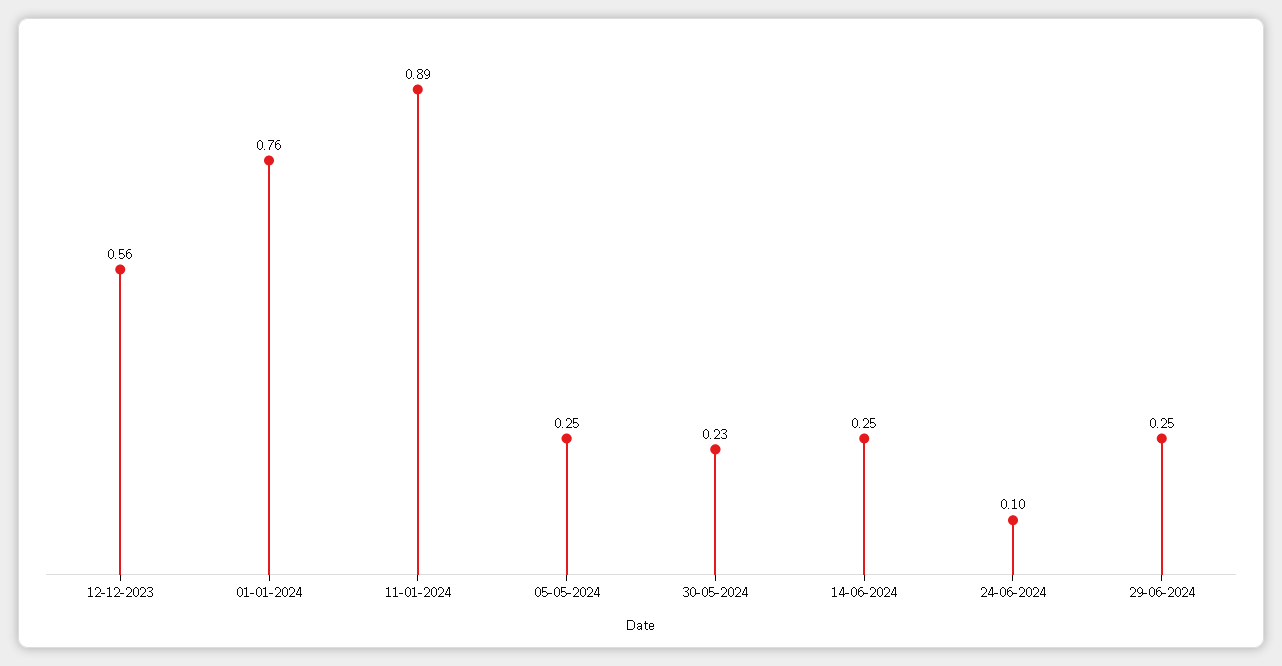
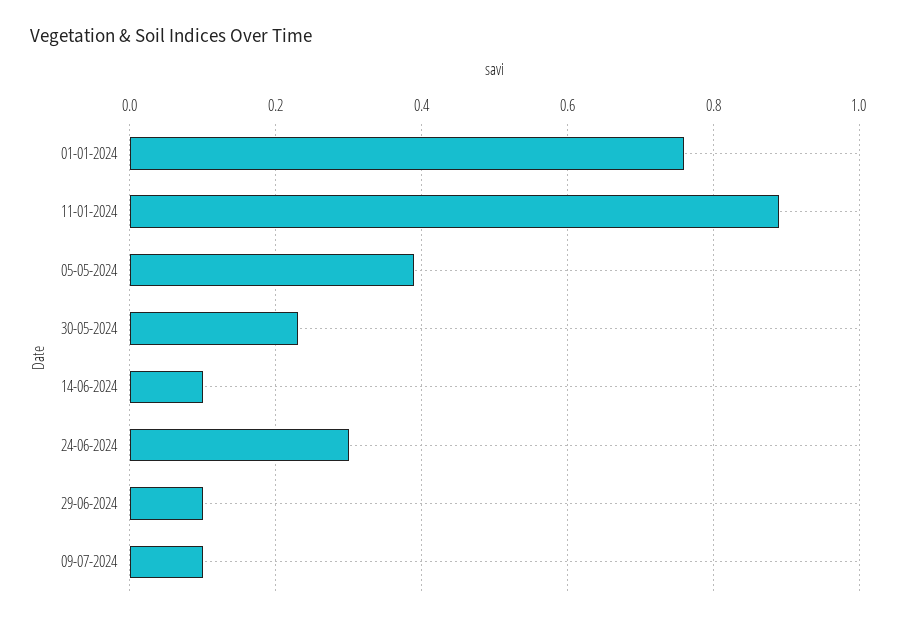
12-12-2023: 0.56 -> none
05-05-2024: 0.25 -> 0.4
14-06-2024: 0.25 -> 0.1
24-06-2024: 0.1 -> 0.3
29-06-2024: 0.25 -> 0.1
09-07-2024: none -> 0.1

